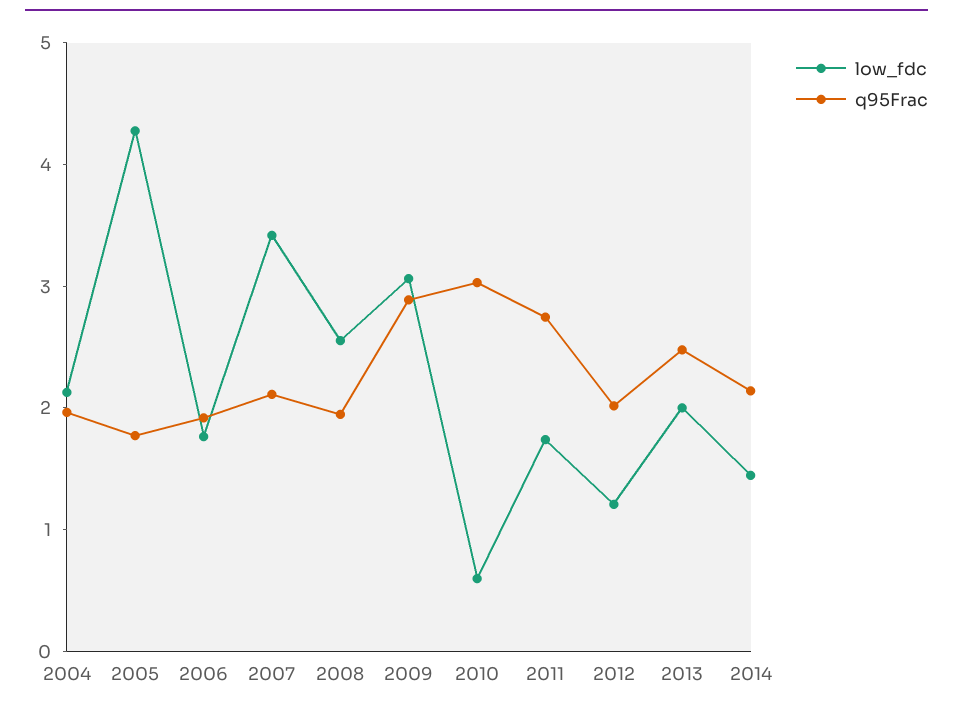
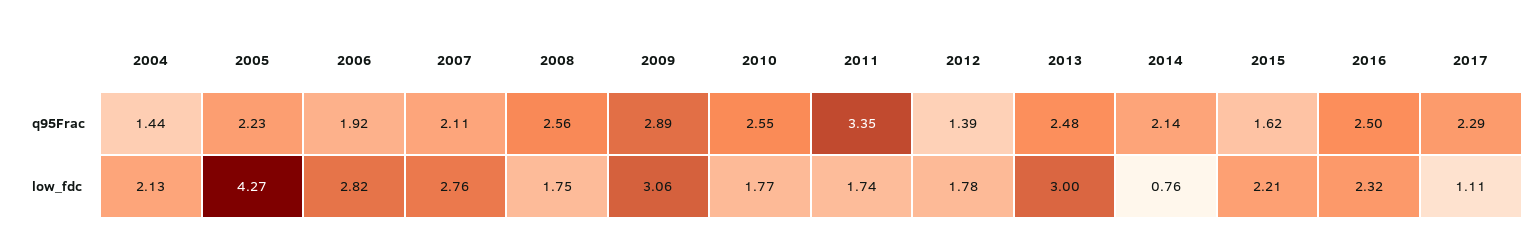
q95Frac, 2004: 2 -> 1.44
q95Frac, 2005: 1.8 -> 2.23
low_fdc, 2006: 1.8 -> 2.82
low_fdc, 2007: 3.4 -> 2.76
low_fdc, 2008: 2.6 -> 1.75
q95Frac, 2008: 2 -> 2.56
low_fdc, 2010: 0.6 -> 1.77
q95Frac, 2010: 3 -> 2.55
q95Frac, 2011: 2.8 -> 3.35
low_fdc, 2012: 1.2 -> 1.78
q95Frac, 2012: 2 -> 1.39
low_fdc, 2013: 2 -> 3
low_fdc, 2014: 1.4 -> 0.76
q95Frac, 2015: none -> 1.62
q95Frac, 2016: none -> 2.5
q95Frac, 2017: none -> 2.29
low_fdc, 2015: none -> 2.21
low_fdc, 2016: none -> 2.32
low_fdc, 2017: none -> 1.11

